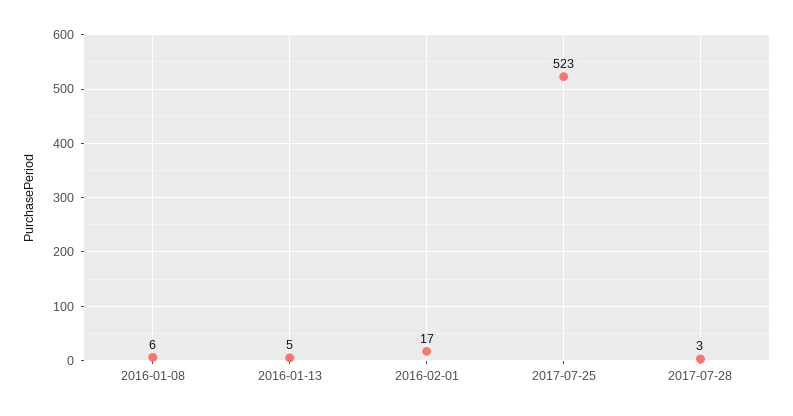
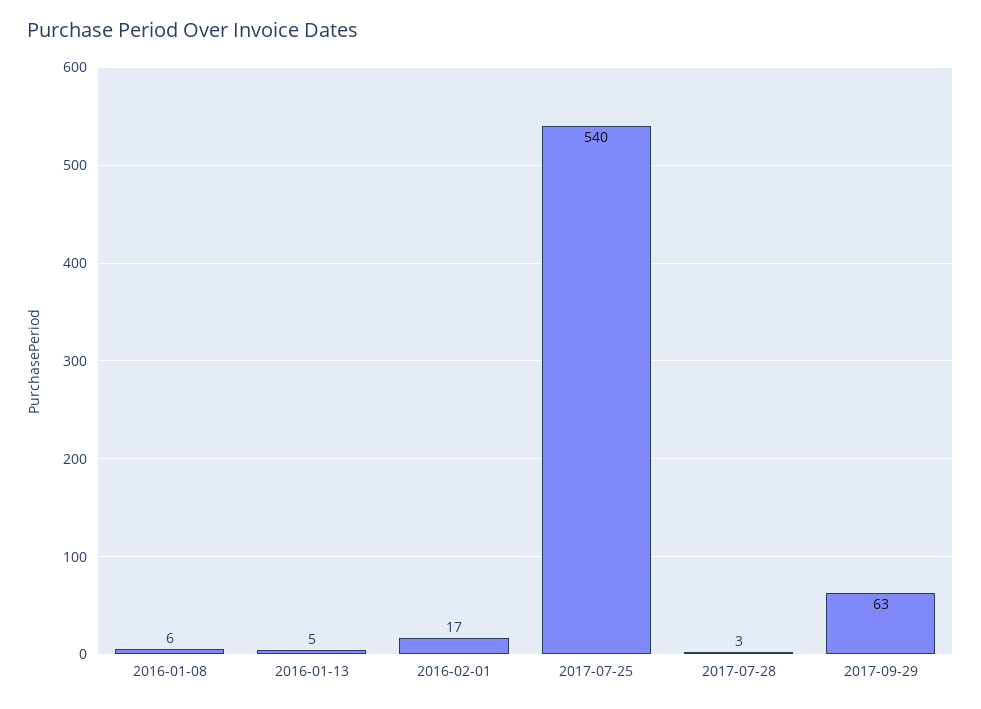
2017-07-25: 523 -> 540
2017-09-29: none -> 63

